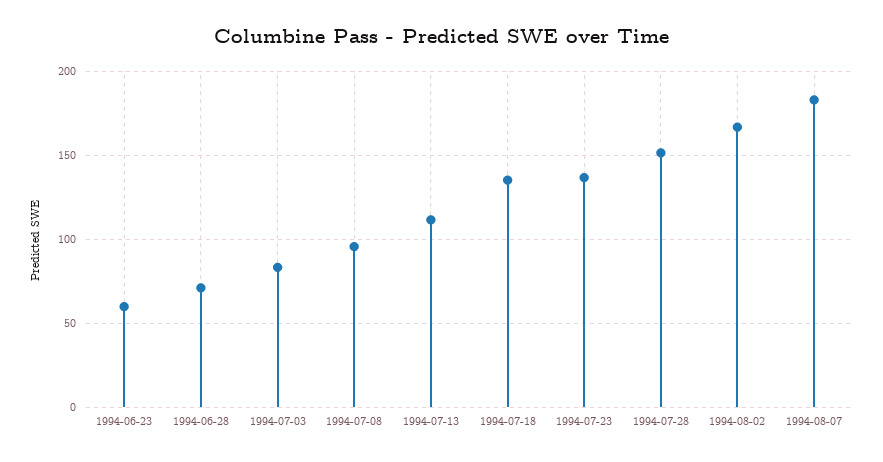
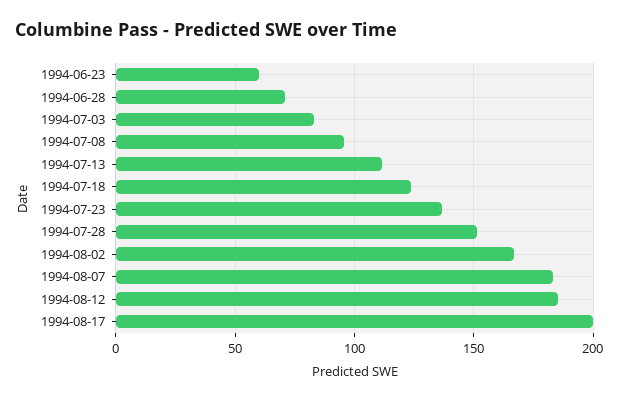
1994-07-18: 135 -> 125
1994-08-12: none -> 185
1994-08-17: none -> 200

